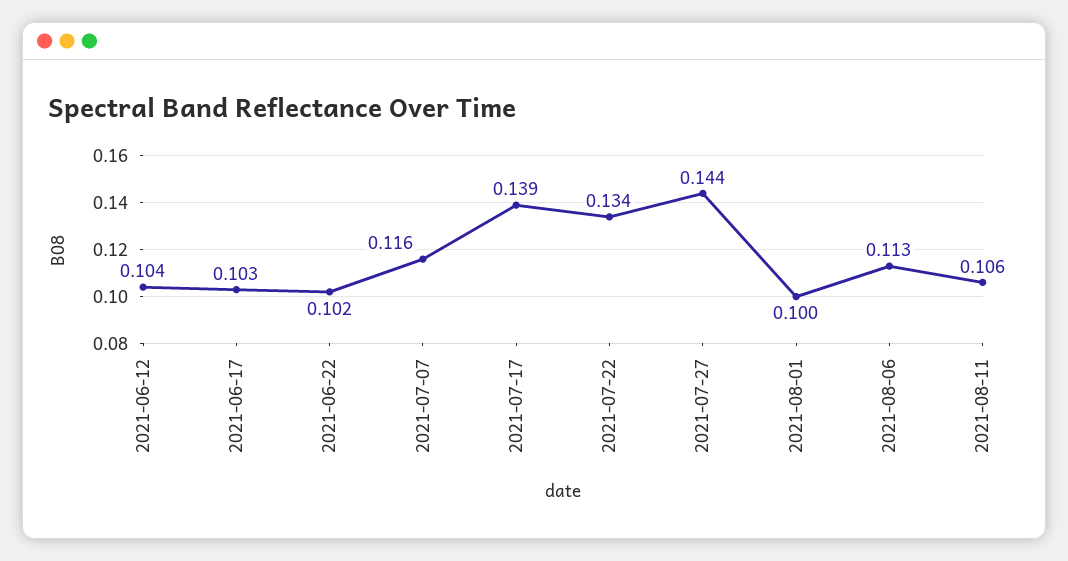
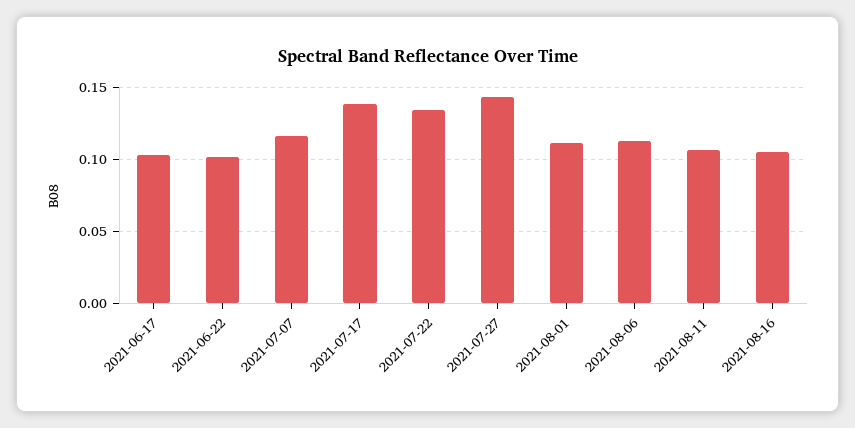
2021-06-12: 0.104 -> none
2021-08-01: 0.1 -> 0.11
2021-08-16: none -> 0.105

